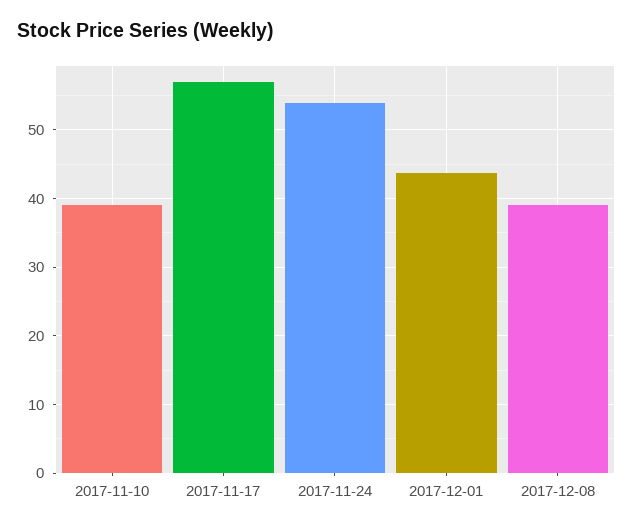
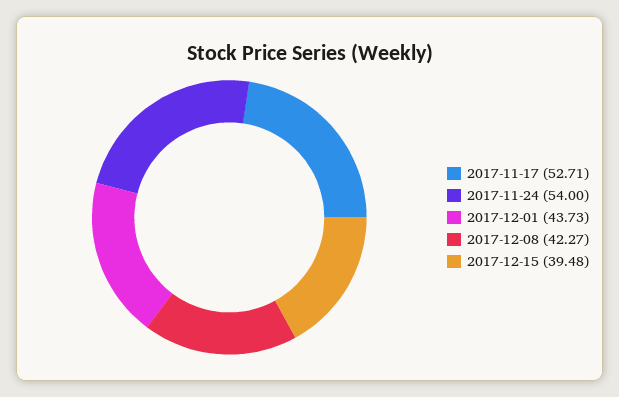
2017-11-10: 39 -> none
2017-11-17: 57 -> 52.71
2017-12-08: 39 -> 42.27
2017-12-15: none -> 39.48

